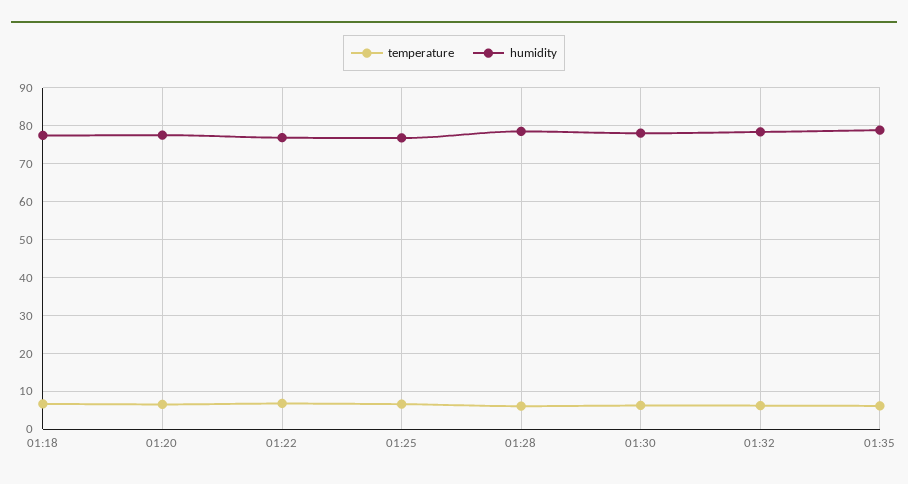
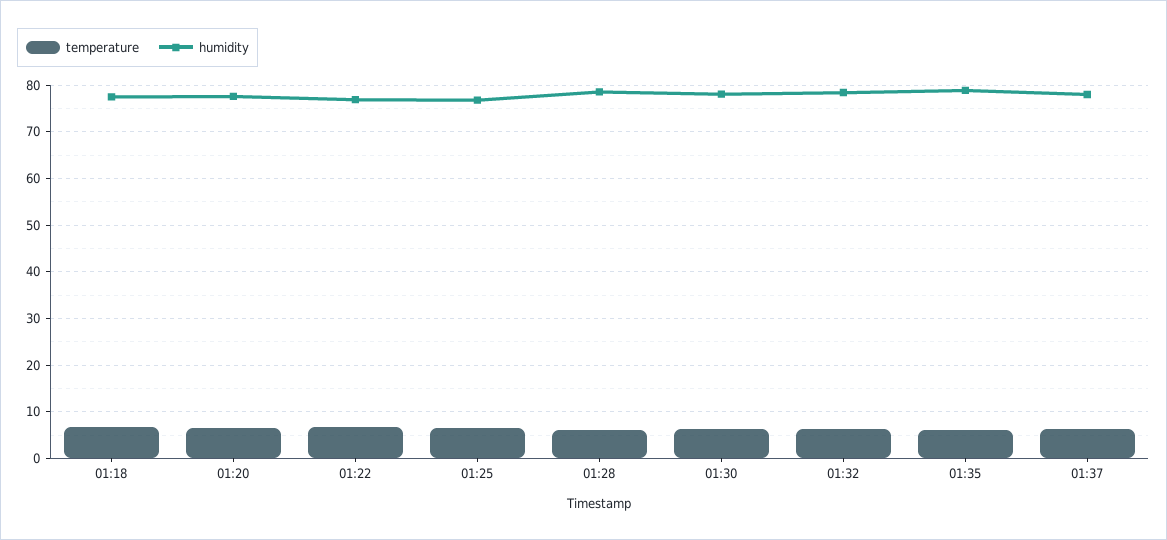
temperature, 01:37: none -> 6
humidity, 01:37: none -> 78

